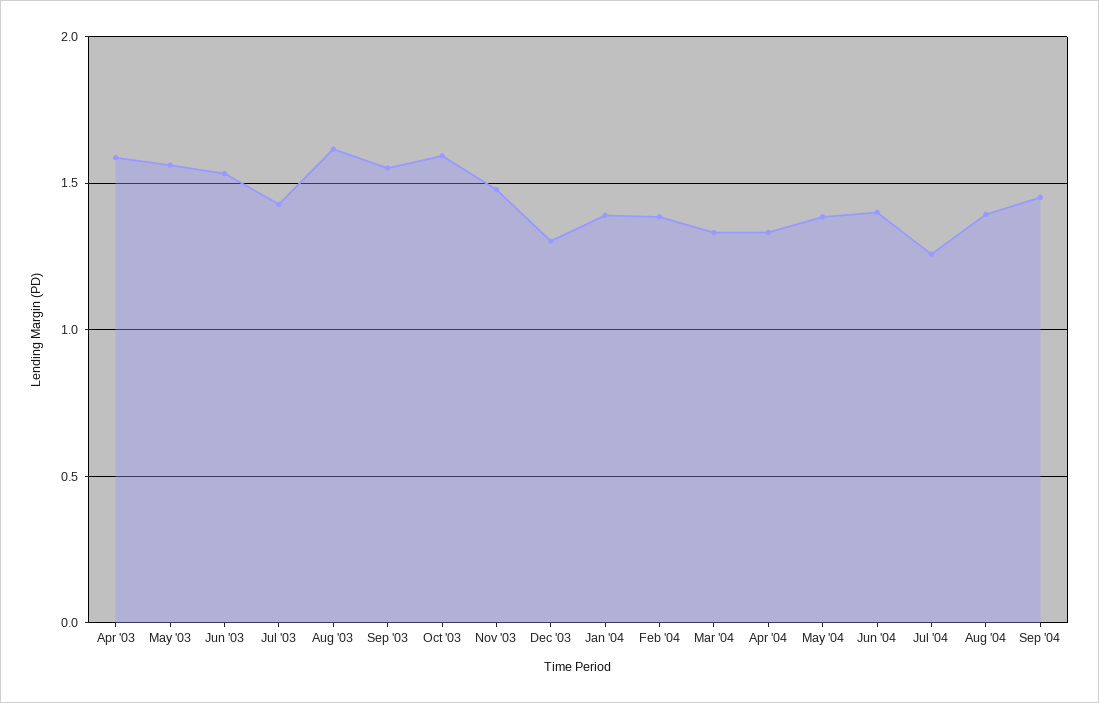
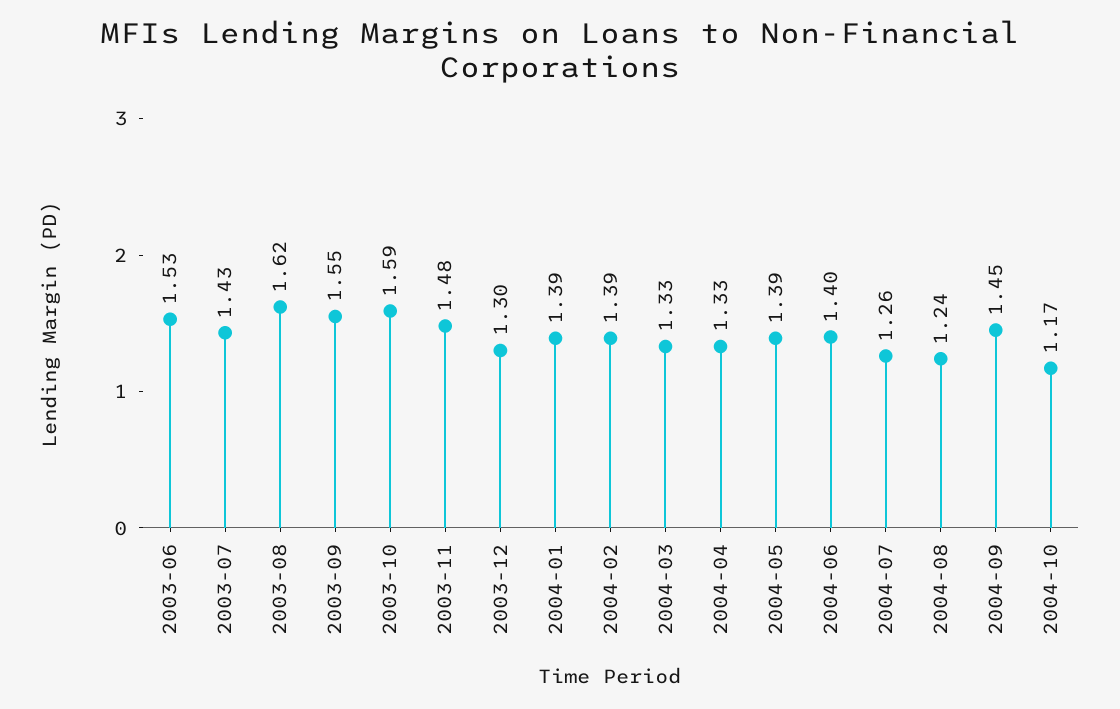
Apr '03: 1.6 -> none
May '03: 1.55 -> none
Aug '04: 1.4 -> 1.24
2004-10: none -> 1.17

